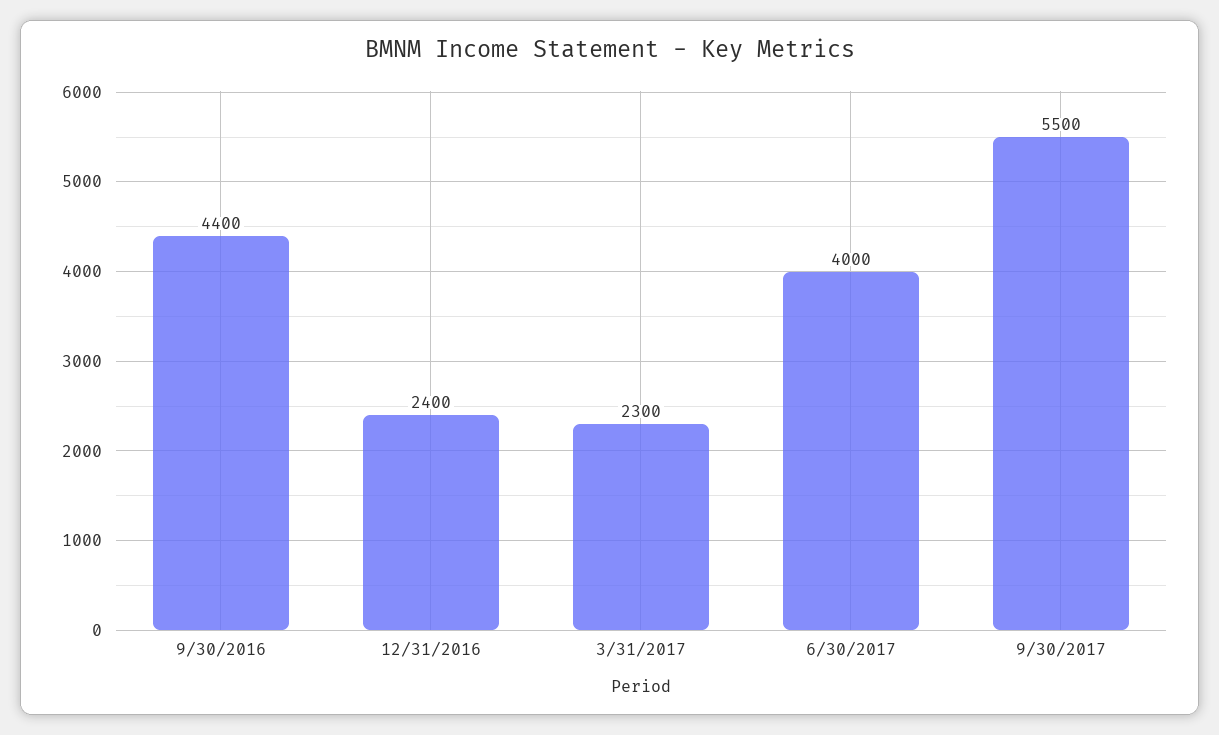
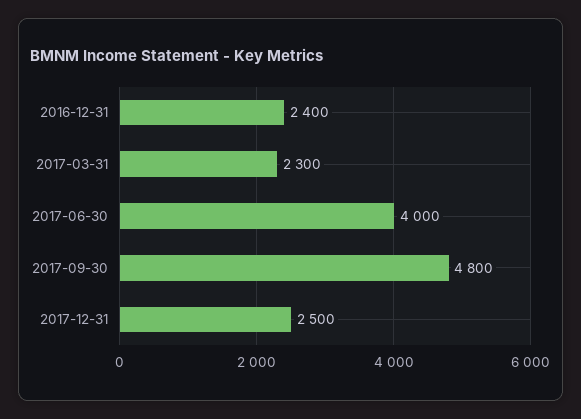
9/30/2016: 4400 -> none
9/30/2017: 5500 -> 4800
2017-12-31: none -> 2500

